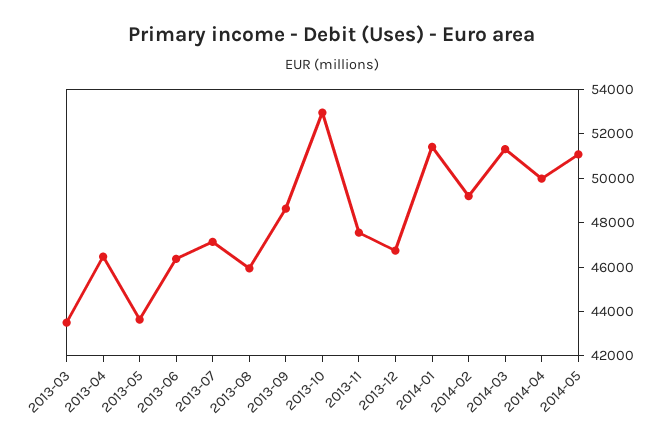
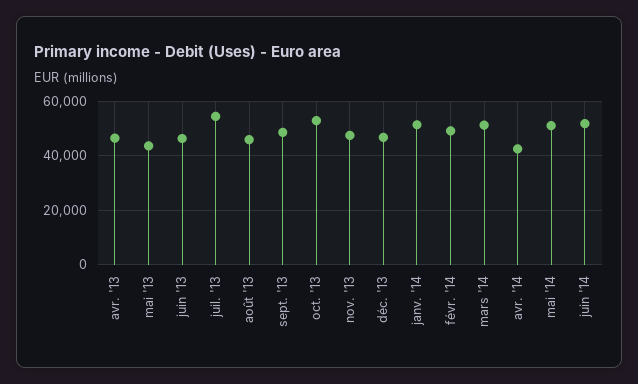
2013-03: 43500 -> none
2013-07: 47000 -> 55000
2014-04: 50000 -> 42500
juin '14: none -> 52500

